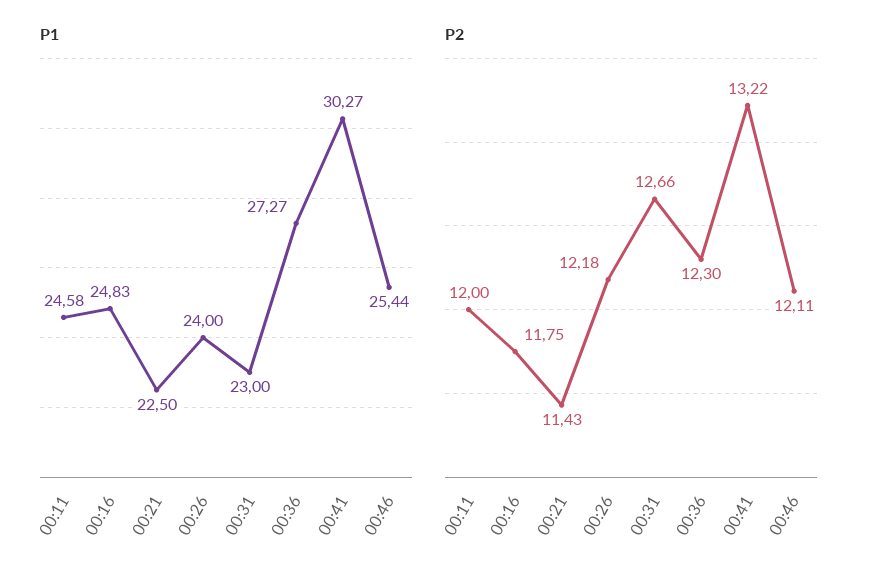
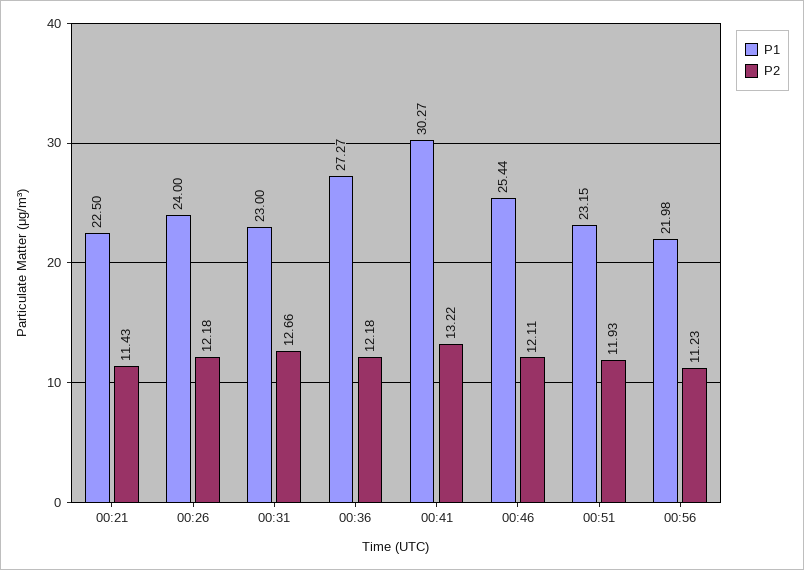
P1, 00:11: 24.58 -> none
P1, 00:16: 24.83 -> none
P2, 00:11: 12 -> none
P2, 00:16: 11.75 -> none
P2, 00:36: 12.3 -> 12.18
P1, 00:51: none -> 23.15
P2, 00:51: none -> 11.93
P1, 00:56: none -> 21.98
P2, 00:56: none -> 11.23

